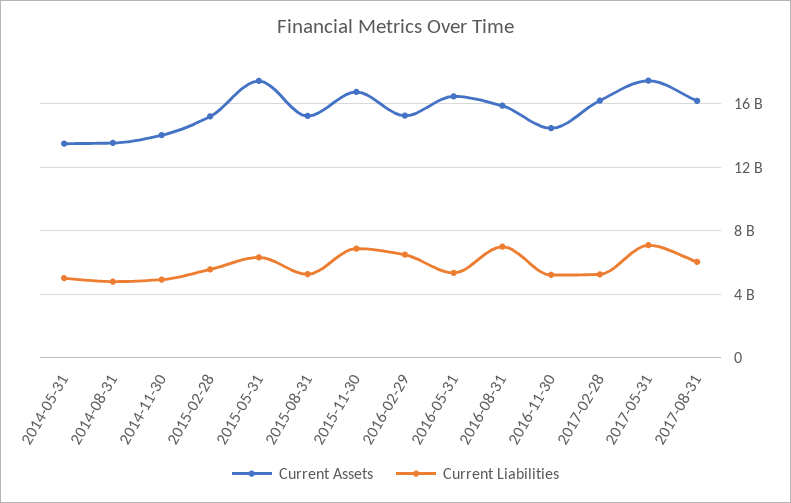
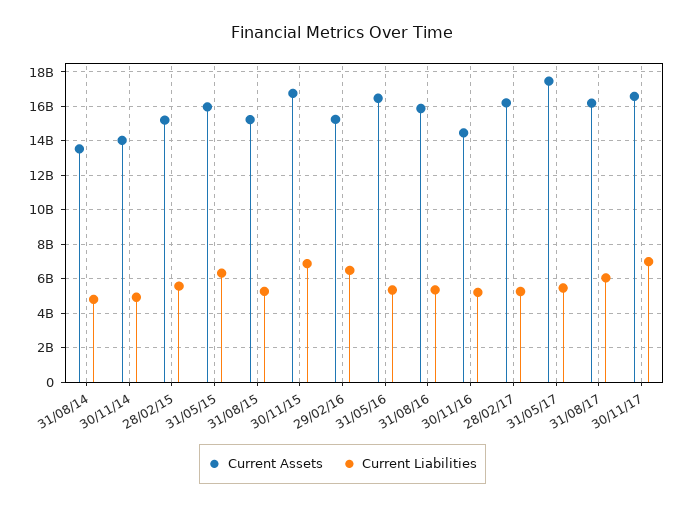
Current Assets, 2014-05-31: 13500000000 -> none
Current Liabilities, 2014-05-31: 5000000000 -> none
Current Assets, 2015-05-31: 17500000000 -> 16000000000
Current Liabilities, 2016-08-31: 7000000000 -> 5500000000
Current Liabilities, 2017-05-31: 7000000000 -> 5500000000
Current Assets, 30/11/17: none -> 16500000000
Current Liabilities, 30/11/17: none -> 7000000000

